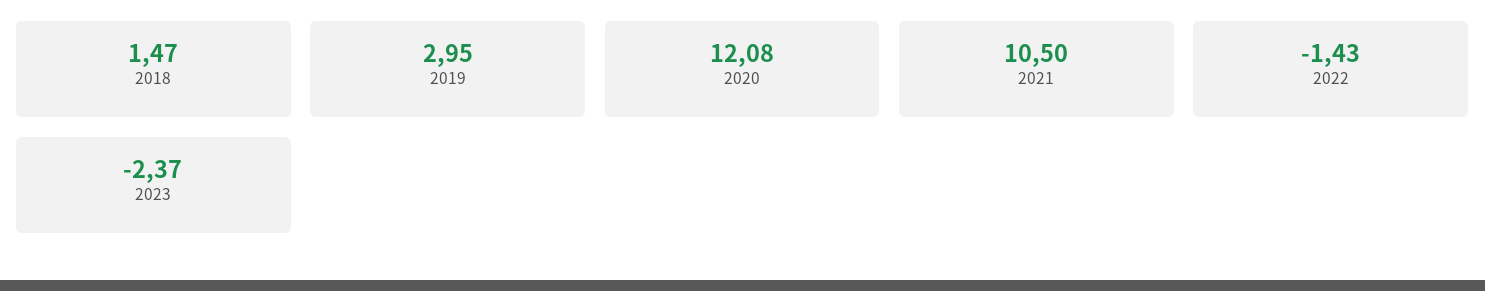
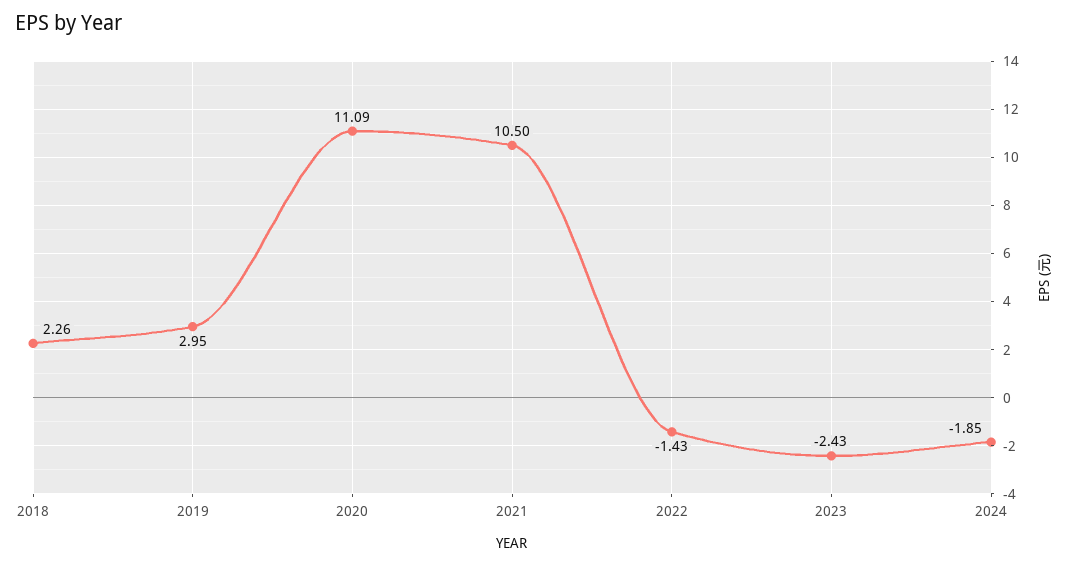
2018: 1.47 -> 2.26
2020: 12.08 -> 11.09
2023: -2.37 -> -2.43
2024: none -> -1.85

